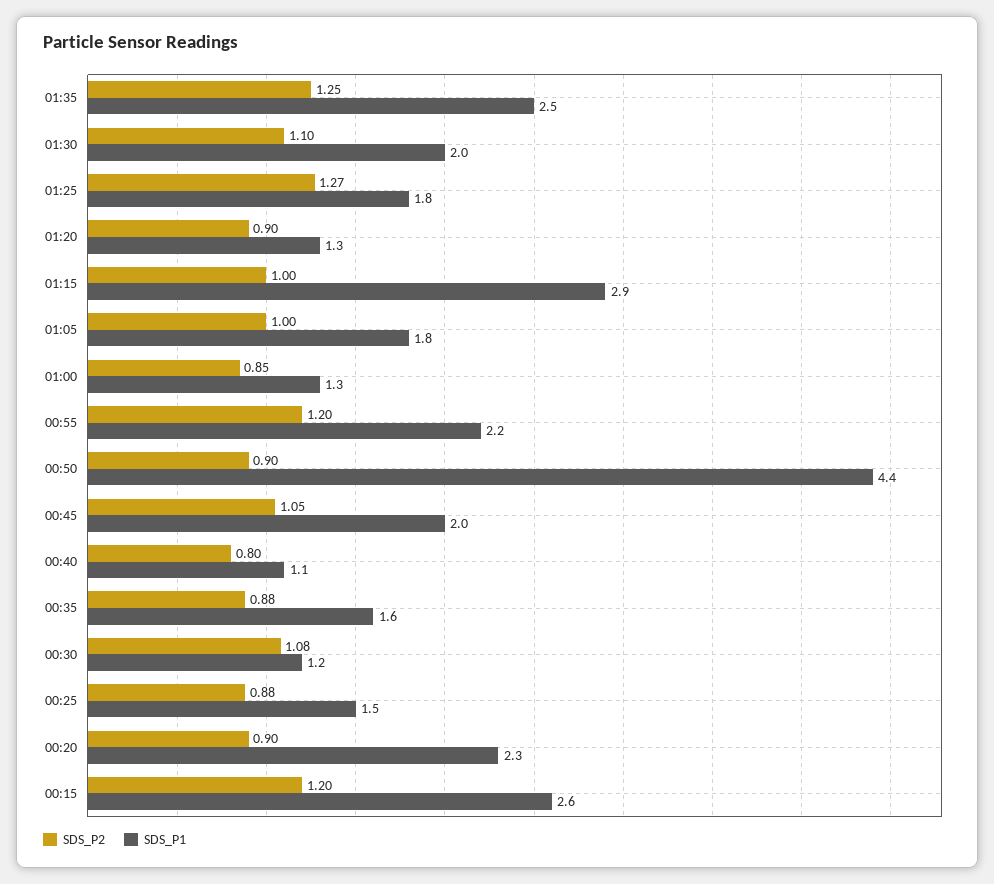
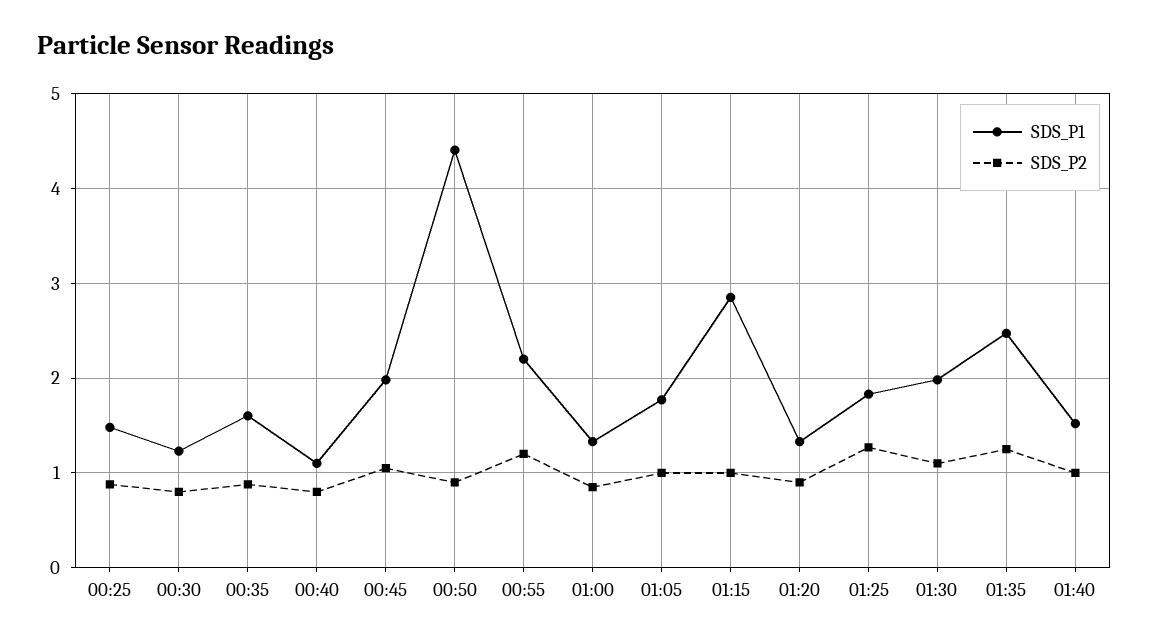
SDS_P2, 00:30: 1.08 -> 0.8
SDS_P2, 00:20: 0.9 -> none
SDS_P1, 00:20: 2.3 -> none
SDS_P2, 00:15: 1.2 -> none
SDS_P1, 00:15: 2.6 -> none
SDS_P1, 01:40: none -> 1.5
SDS_P2, 01:40: none -> 1

